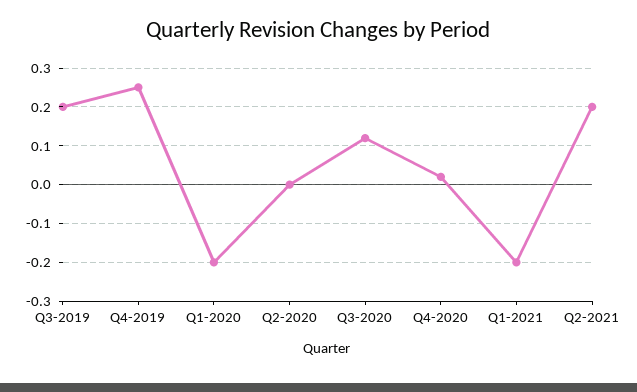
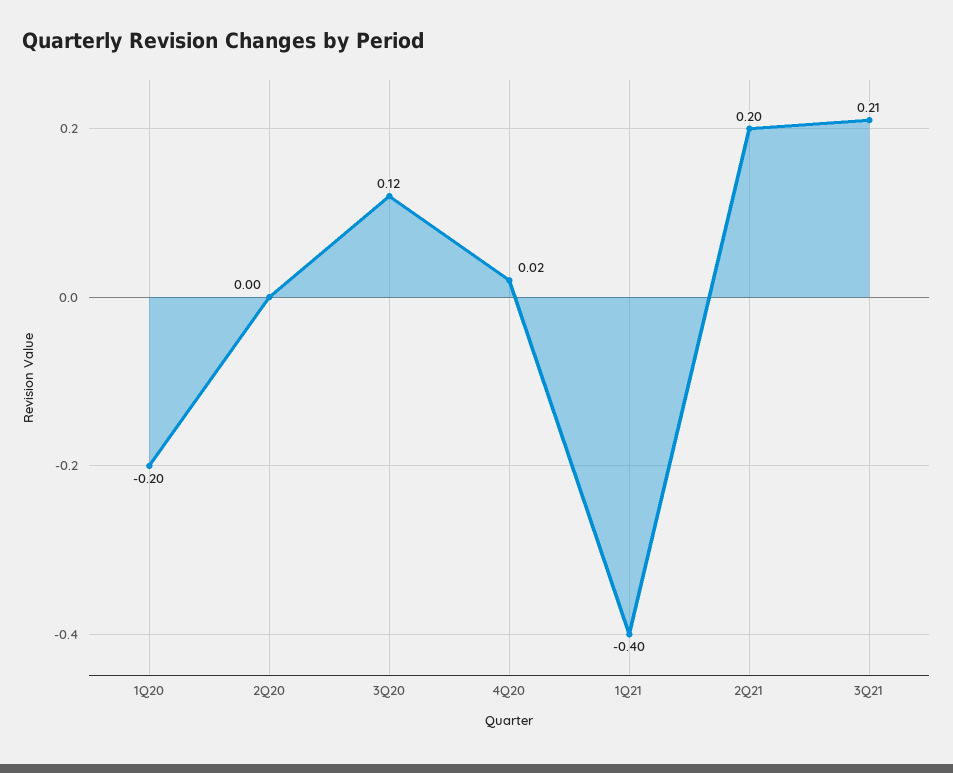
Q3-2019: 0.2 -> none
Q4-2019: 0.25 -> none
Q1-2021: -0.2 -> -0.4
3Q21: none -> 0.21

